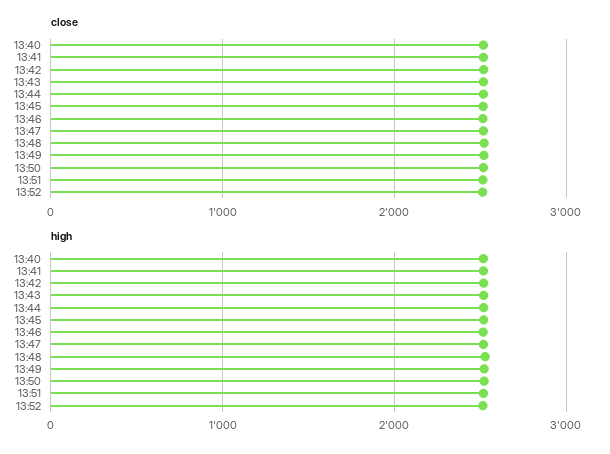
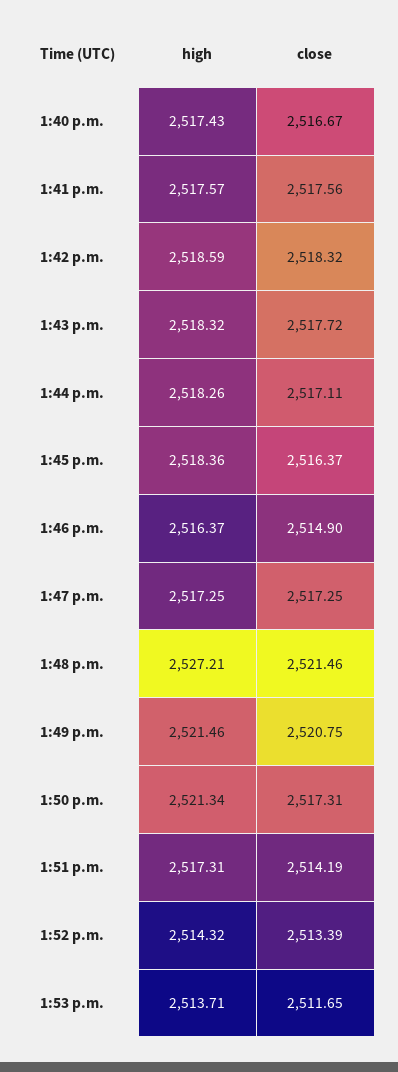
high, 1:53 p.m.: none -> 2513.71
close, 1:53 p.m.: none -> 2511.65

